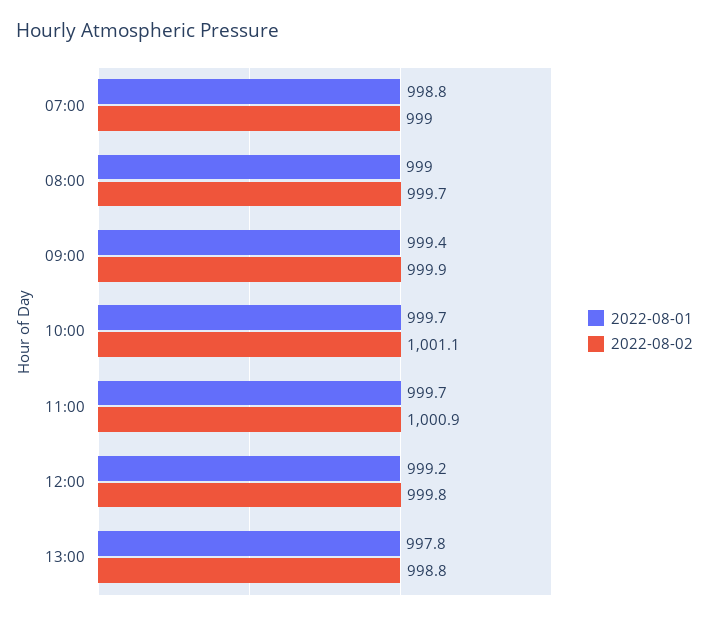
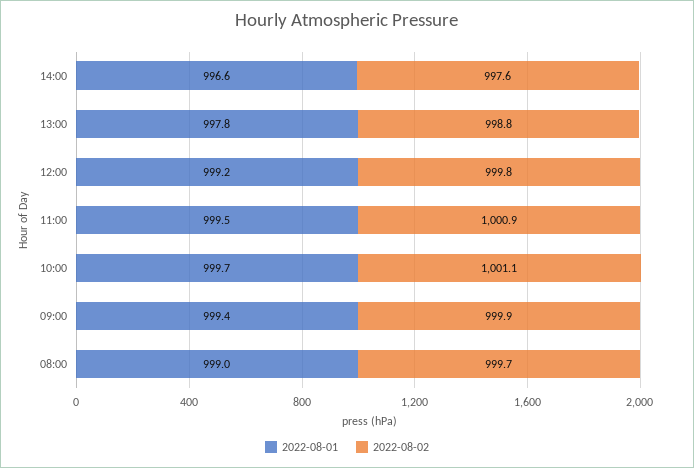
2022-08-01, 07:00: 998.8 -> none
2022-08-02, 07:00: 999 -> none
2022-08-01, 11:00: 999.7 -> 999.5
2022-08-01, 14:00: none -> 996.6
2022-08-02, 14:00: none -> 997.6

